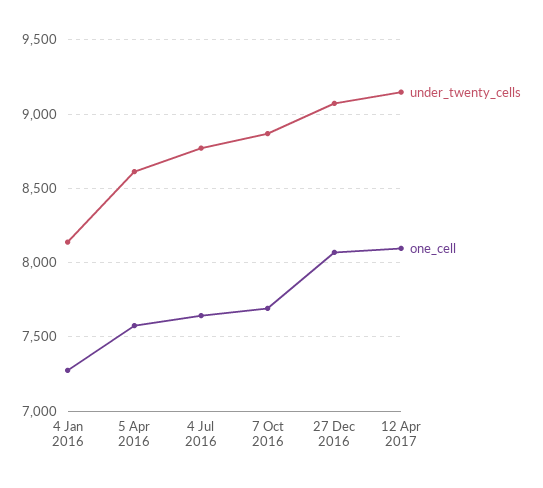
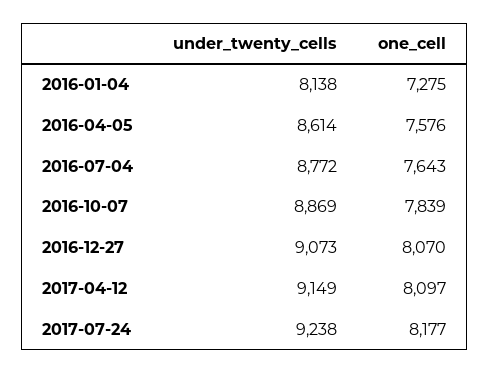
one_cell, 7 Oct 2016: 7700 -> 7839
under_twenty_cells, 2017-07-24: none -> 9238
one_cell, 2017-07-24: none -> 8177

